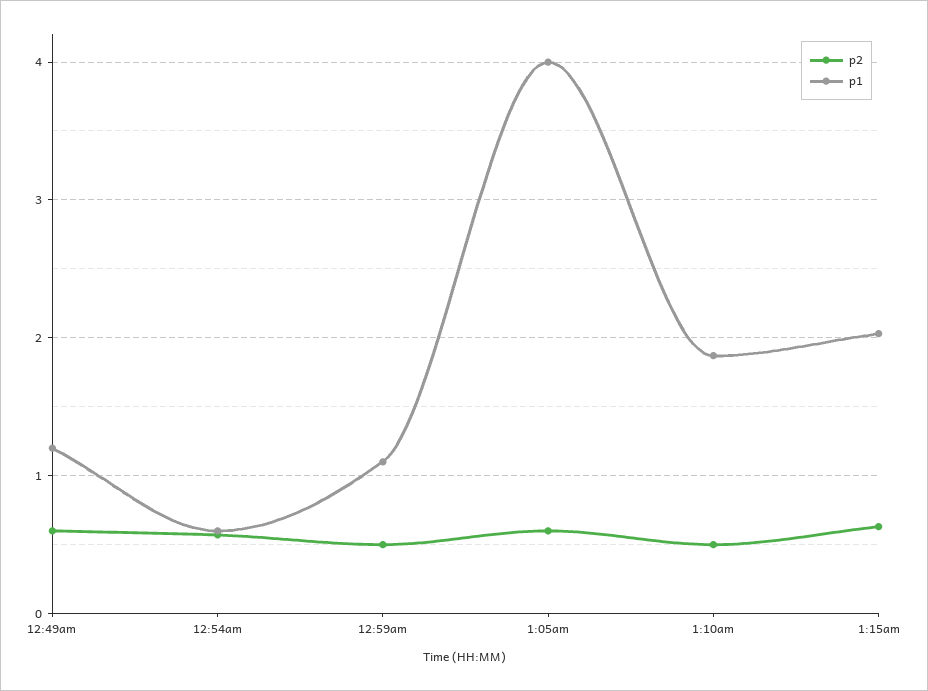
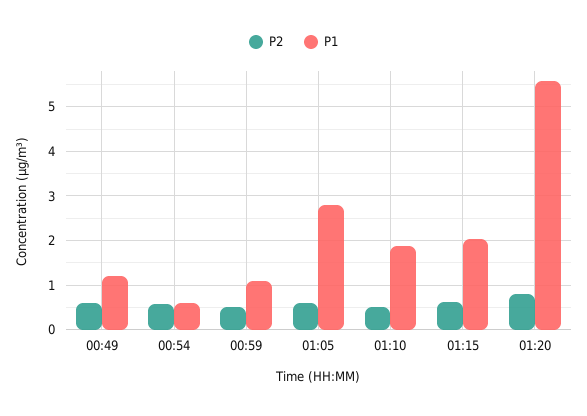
p1, 1:05am: 4 -> 2.8
p2, 01:20: none -> 0.8
p1, 01:20: none -> 5.6

